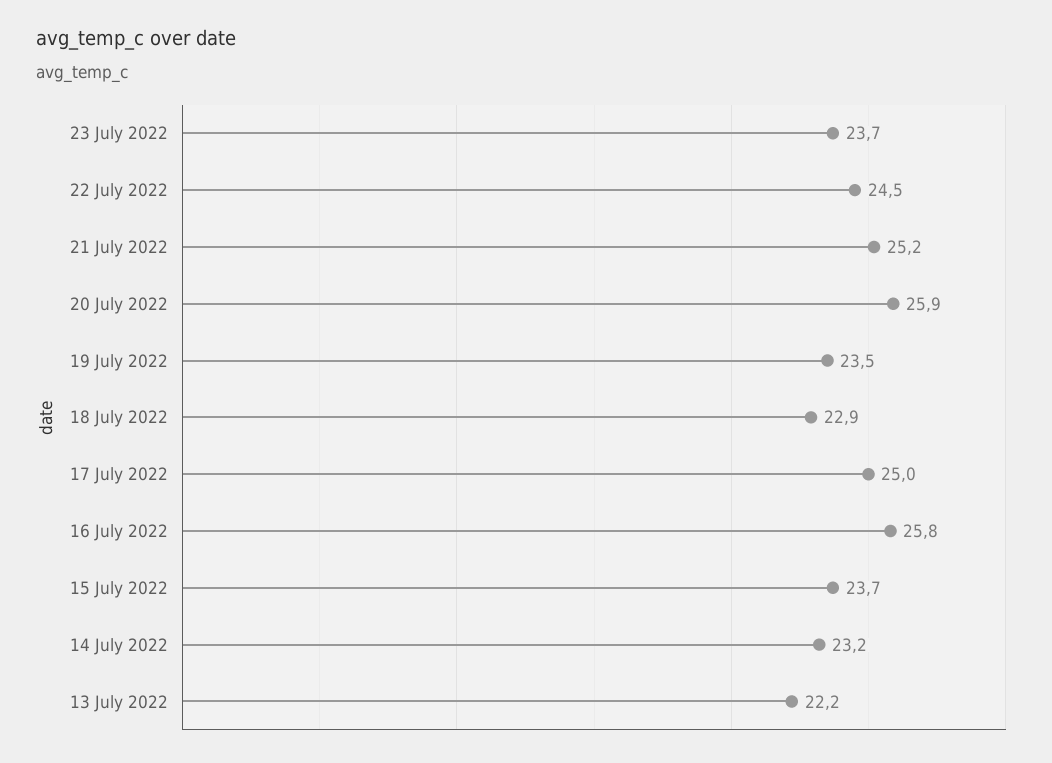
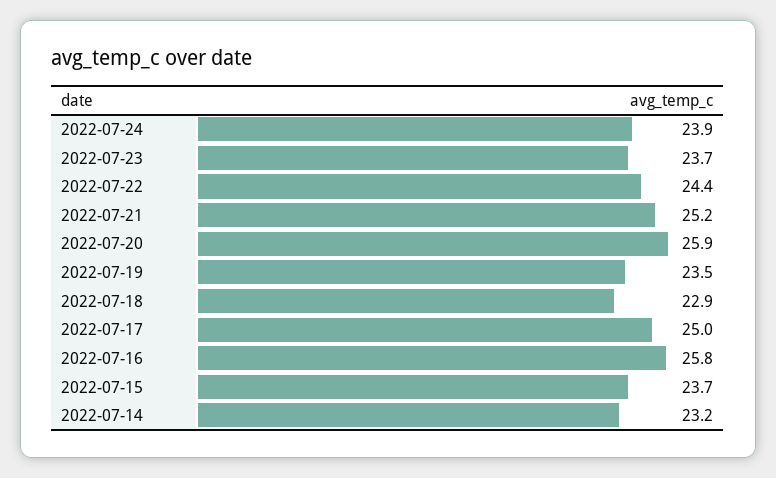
22 July 2022: 24.5 -> 24.4
13 July 2022: 22.2 -> none
2022-07-24: none -> 23.9

